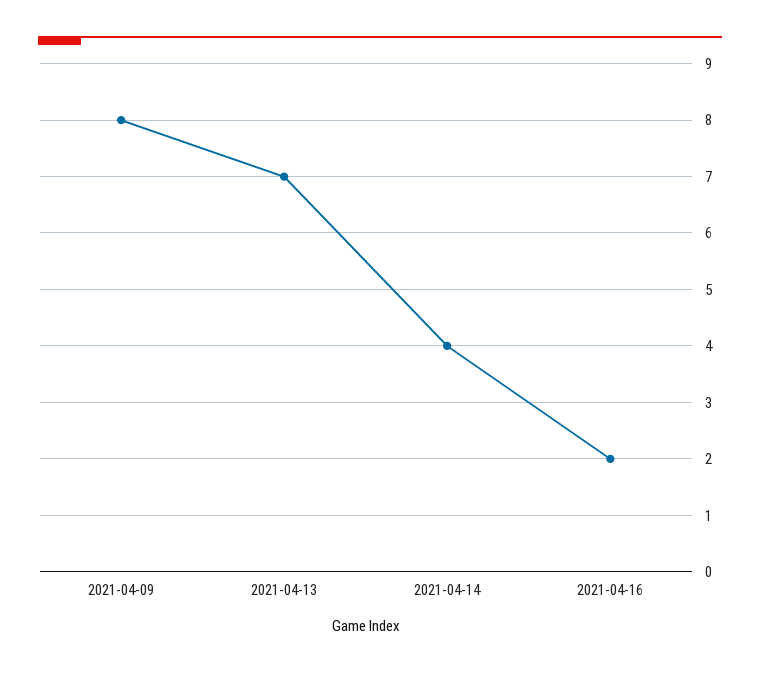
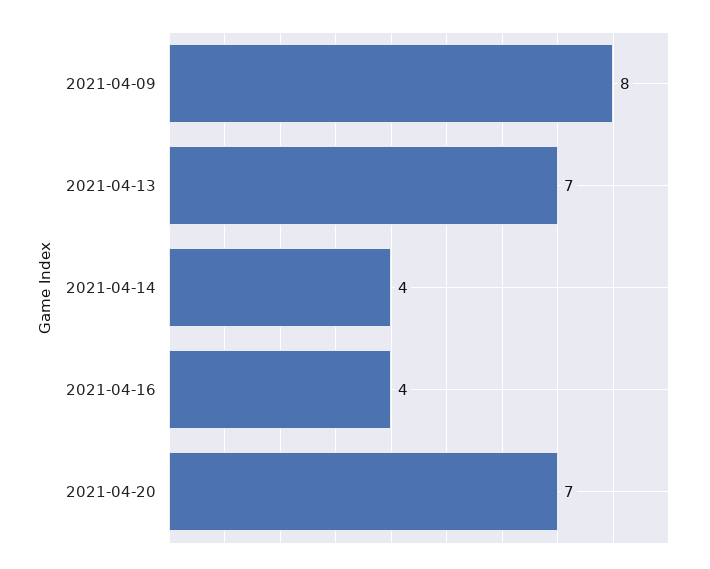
2021-04-16: 2 -> 4
2021-04-20: none -> 7

